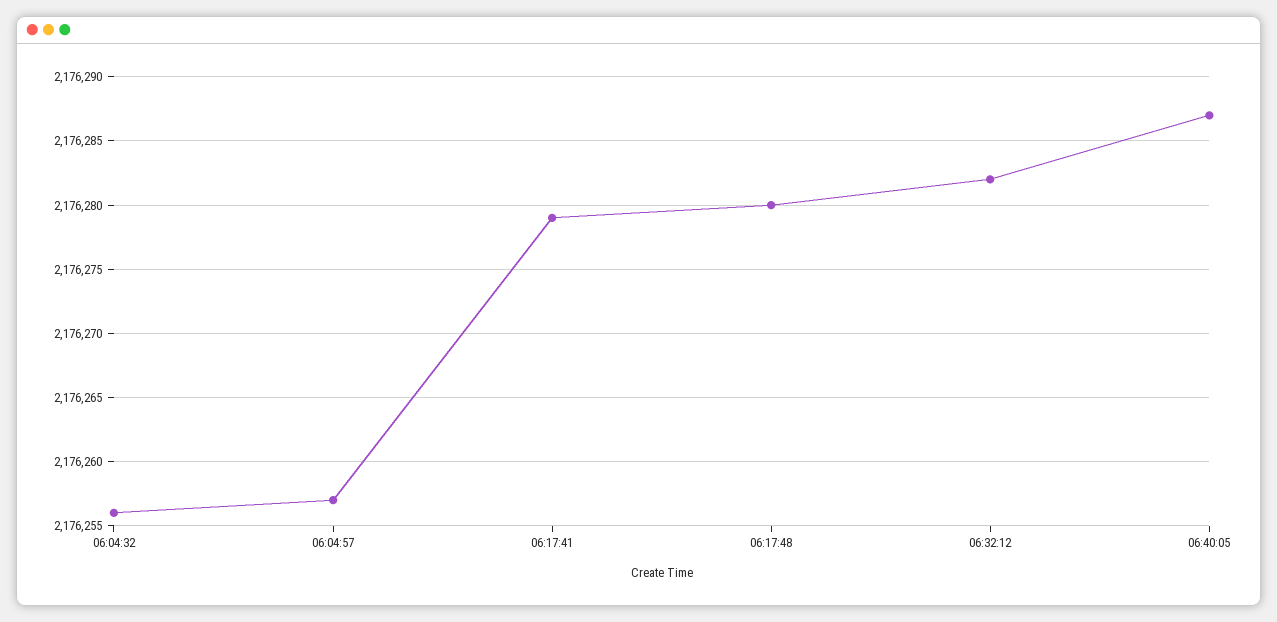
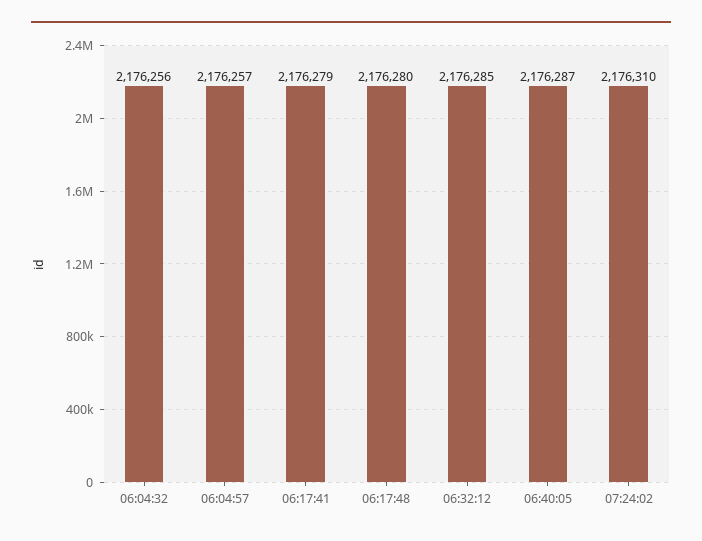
06:32:12: 2176282 -> 2176285
07:24:02: none -> 2176310

